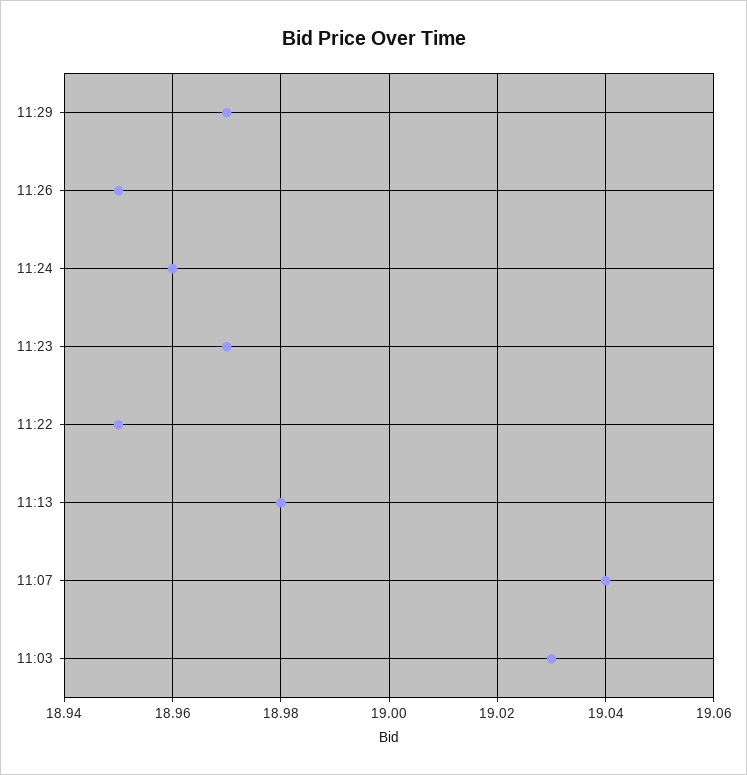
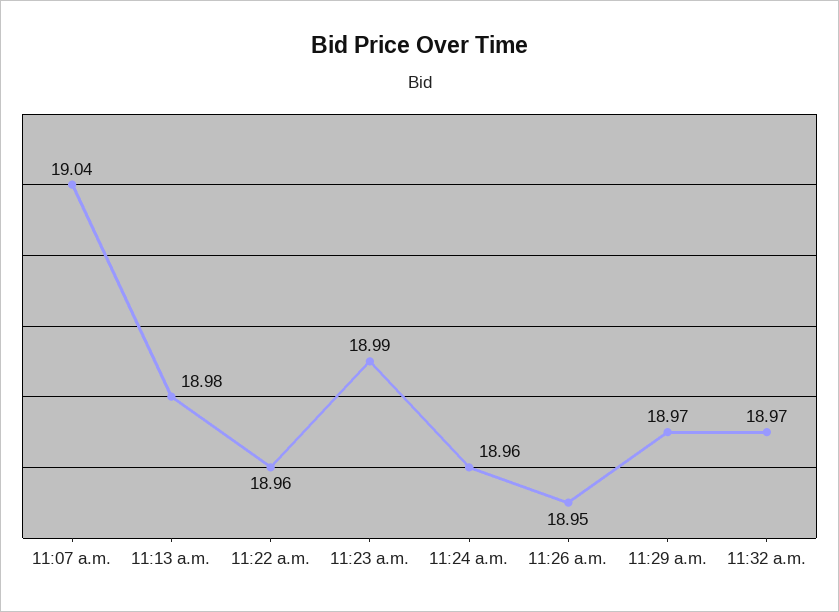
11:23: 18.97 -> 18.99
11:22: 18.95 -> 18.96
11:03: 19.03 -> none
11:32 a.m.: none -> 18.97

